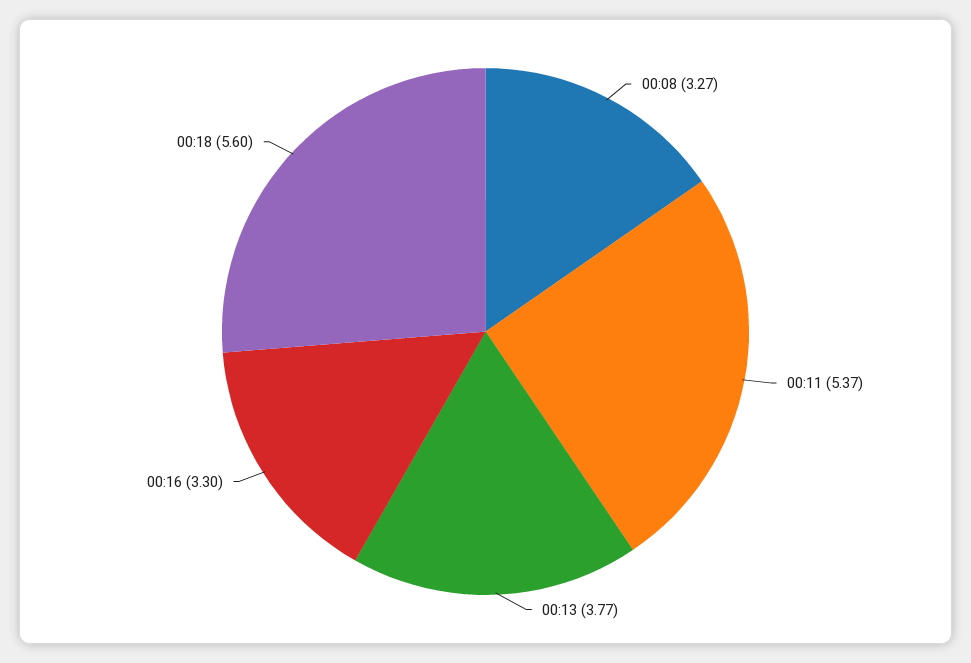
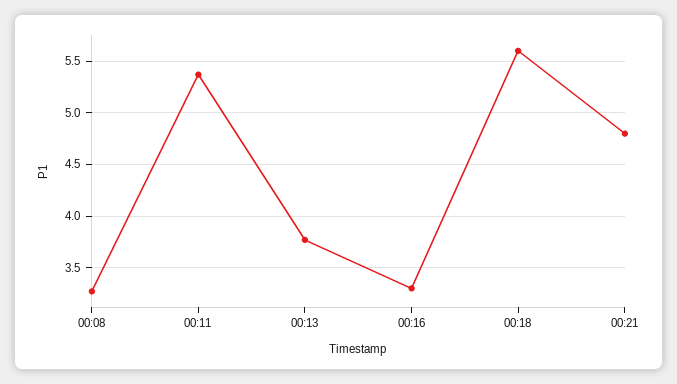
00:21: none -> 4.8

